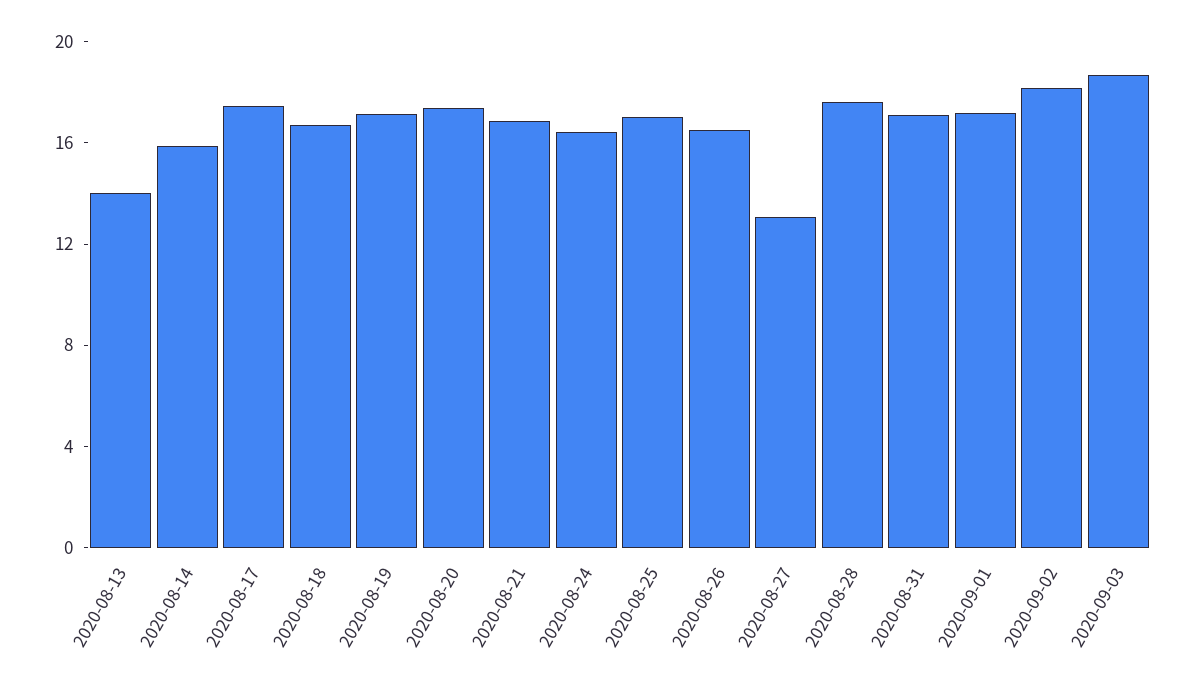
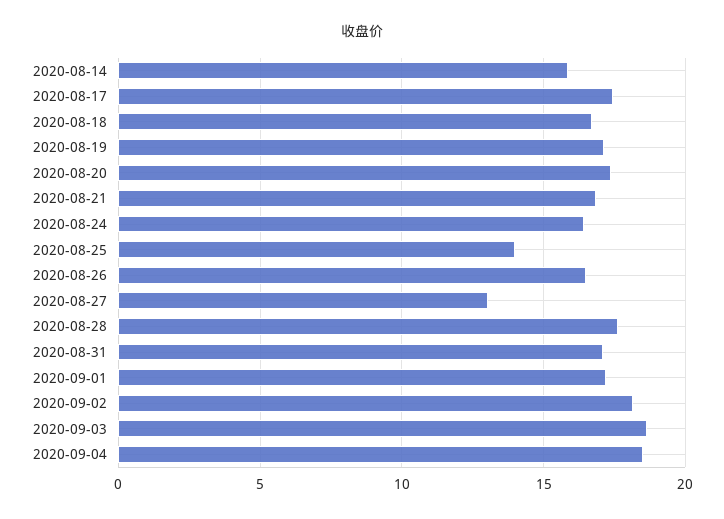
2020-08-13: 14 -> none
2020-08-25: 17 -> 14
2020-09-04: none -> 18.5

